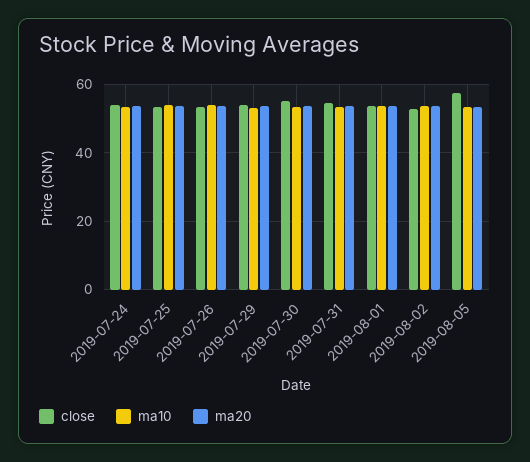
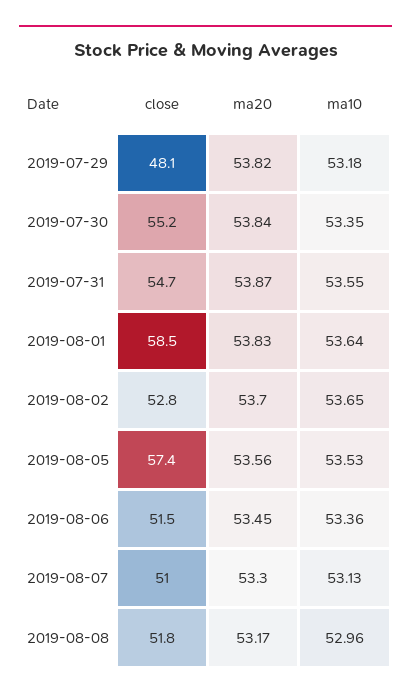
close, 2019-07-24: 54 -> none
ma10, 2019-07-24: 54 -> none
ma20, 2019-07-24: 54 -> none
close, 2019-07-25: 54 -> none
ma10, 2019-07-25: 54 -> none
ma20, 2019-07-25: 54 -> none
close, 2019-07-26: 54 -> none
ma10, 2019-07-26: 54 -> none
ma20, 2019-07-26: 54 -> none
close, 2019-07-29: 54 -> 48.1
close, 2019-08-01: 54 -> 58.5
close, 2019-08-06: none -> 51.5
ma20, 2019-08-06: none -> 53.45
ma10, 2019-08-06: none -> 53.36
close, 2019-08-07: none -> 51
ma20, 2019-08-07: none -> 53.3
ma10, 2019-08-07: none -> 53.13
close, 2019-08-08: none -> 51.8
ma20, 2019-08-08: none -> 53.17
ma10, 2019-08-08: none -> 52.96

